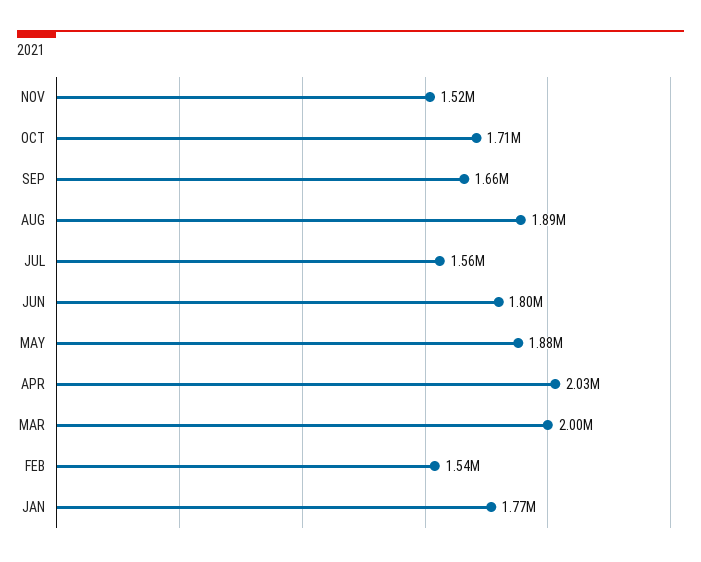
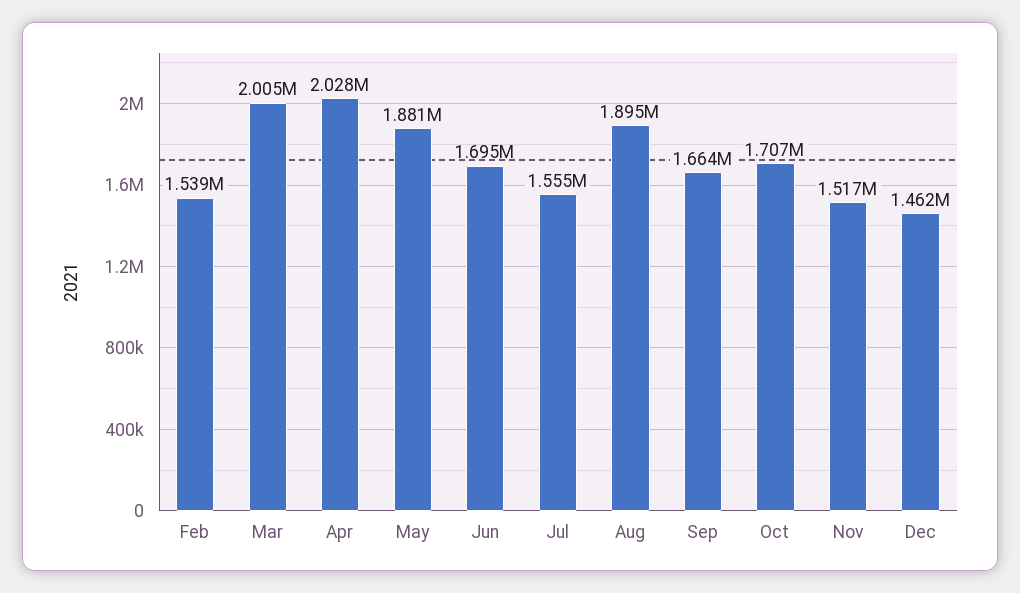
JUN: 1800000 -> 1695000
JAN: 1770000 -> none
Dec: none -> 1462000

